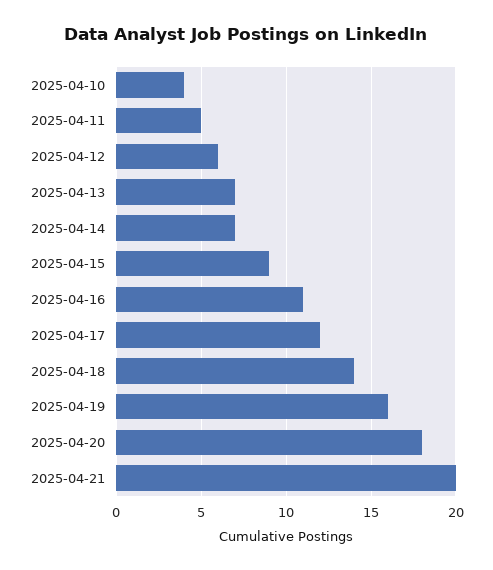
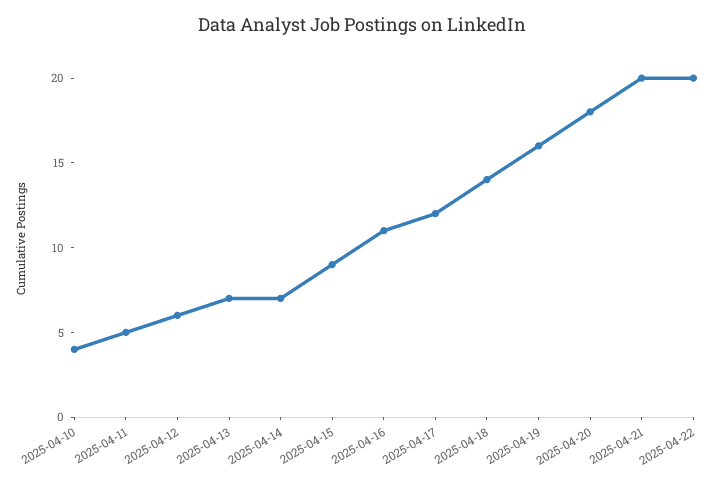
2025-04-22: none -> 20

